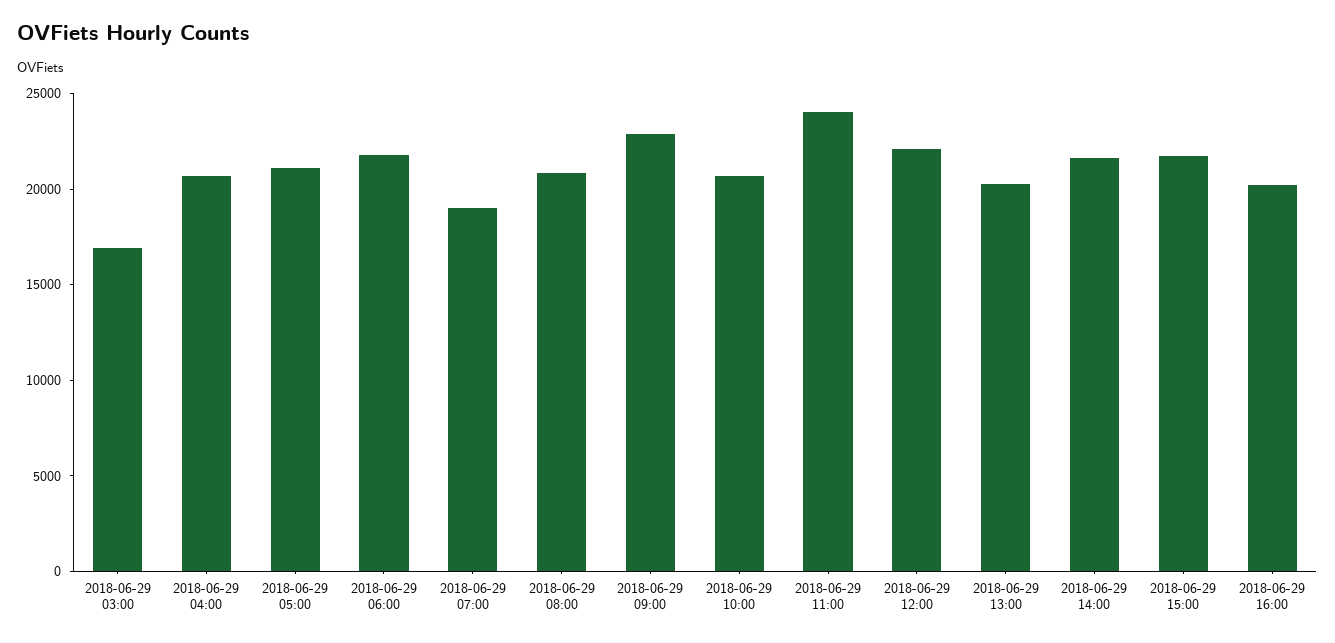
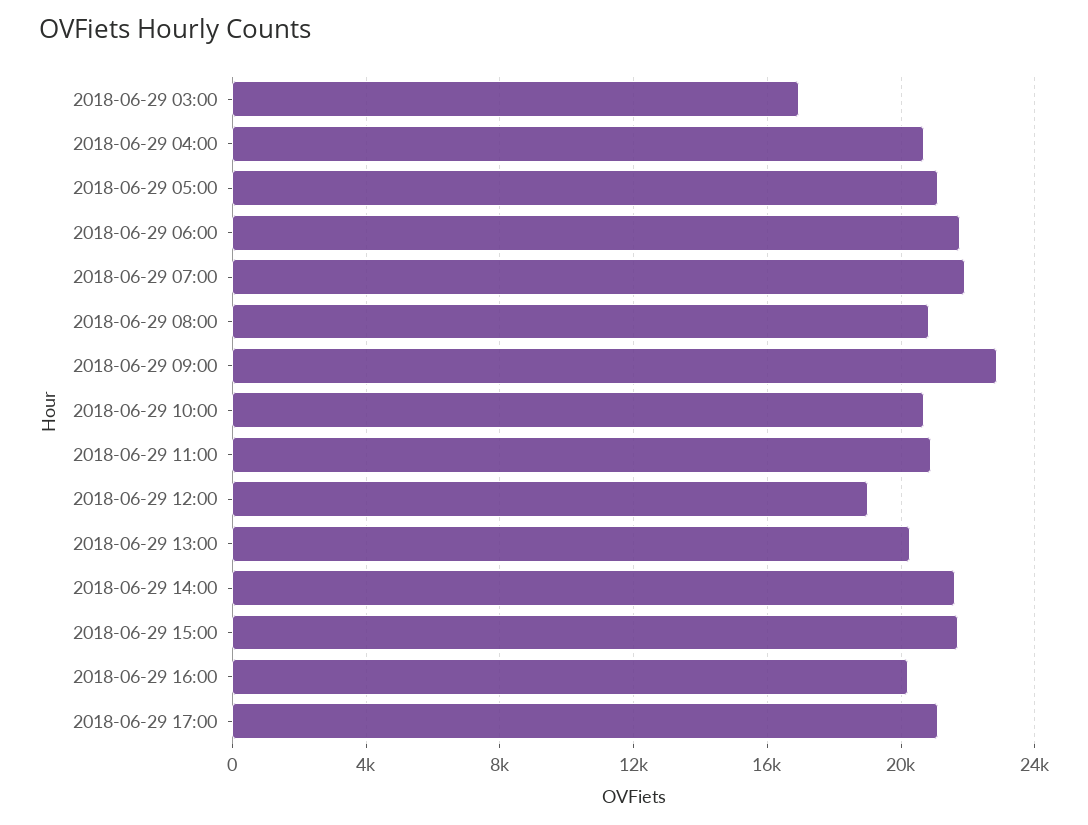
2018-06-29 07:00: 19000 -> 22000
2018-06-29 11:00: 24000 -> 21000
2018-06-29 12:00: 22000 -> 19000
2018-06-29 17:00: none -> 21000

